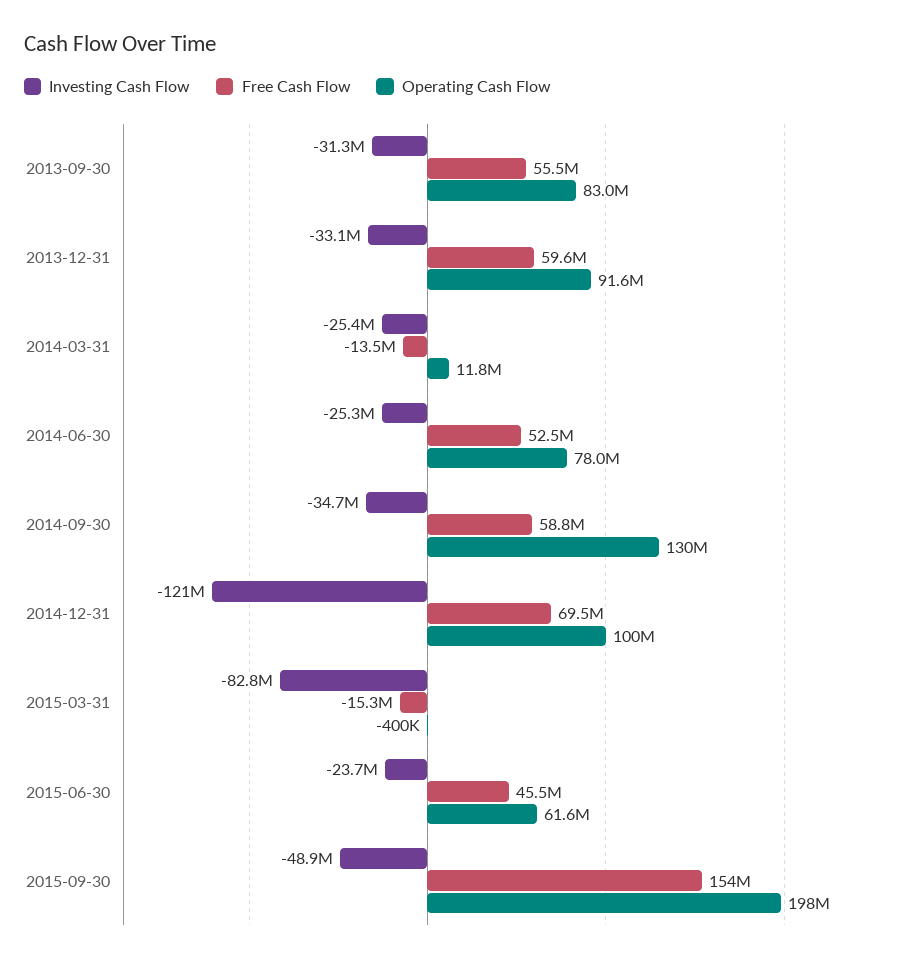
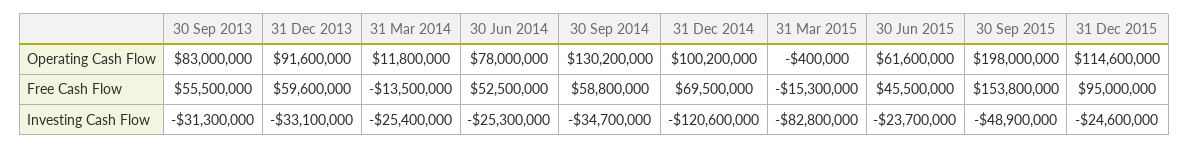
Operating Cash Flow, 31 Dec 2015: none -> 114600000
Free Cash Flow, 31 Dec 2015: none -> 95000000
Investing Cash Flow, 31 Dec 2015: none -> -24600000

